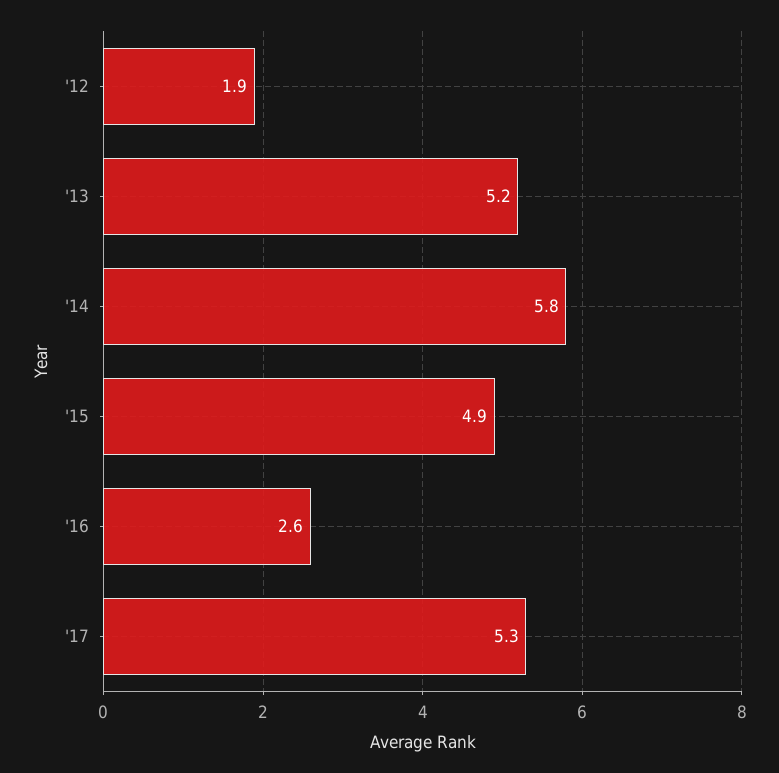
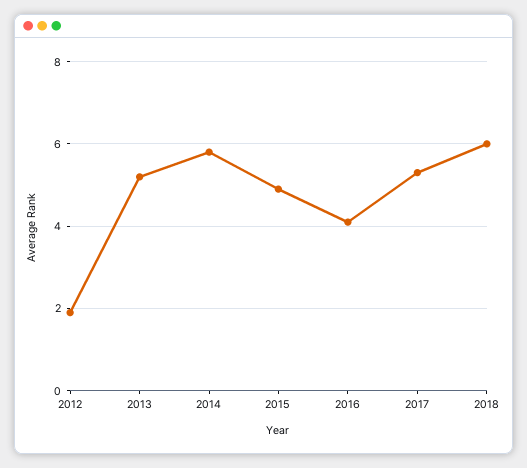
'16: 2.6 -> 4
2018: none -> 6

